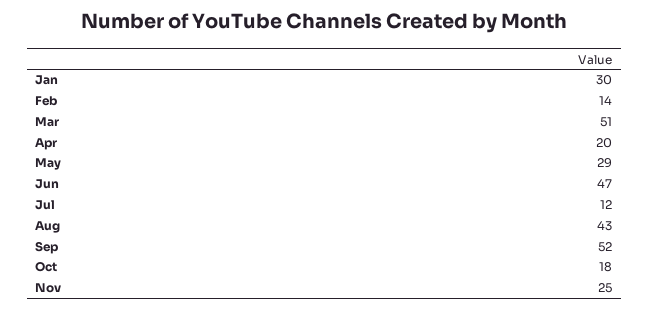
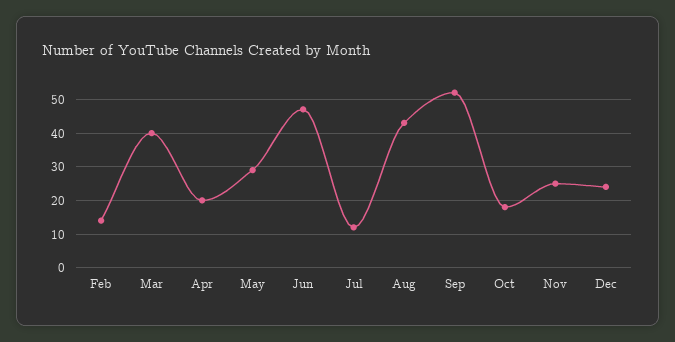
Jan: 30 -> none
Mar: 51 -> 40
Dec: none -> 25

